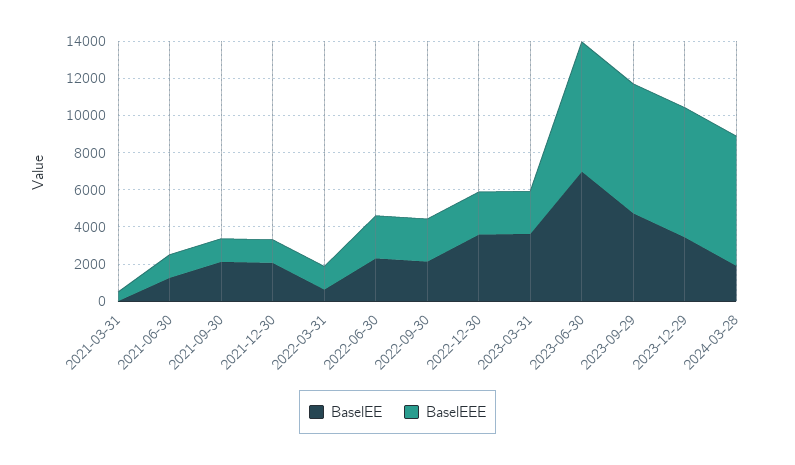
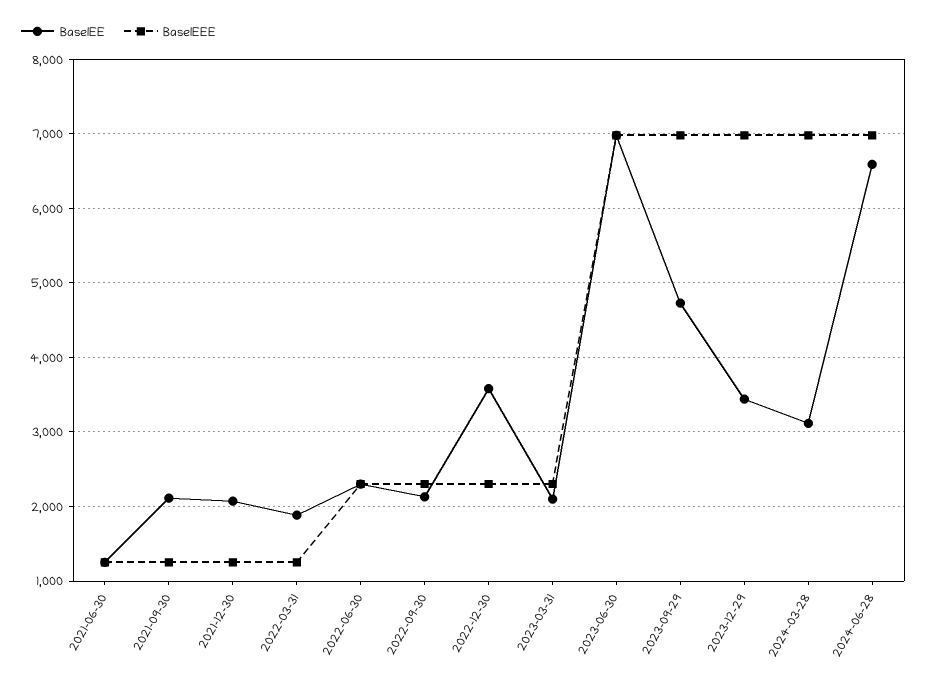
BaselEE, 2021-03-31: 0 -> none
BaselEEE, 2021-03-31: 500 -> none
BaselEE, 2022-03-31: 500 -> 1900
BaselEE, 2023-03-31: 3500 -> 2100
BaselEE, 2024-03-28: 2000 -> 3100
BaselEE, 2024-06-28: none -> 6600
BaselEEE, 2024-06-28: none -> 7000

